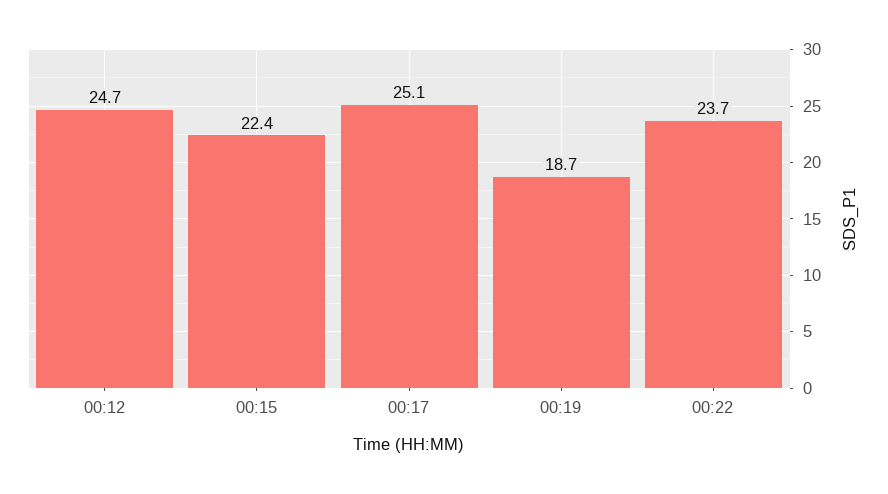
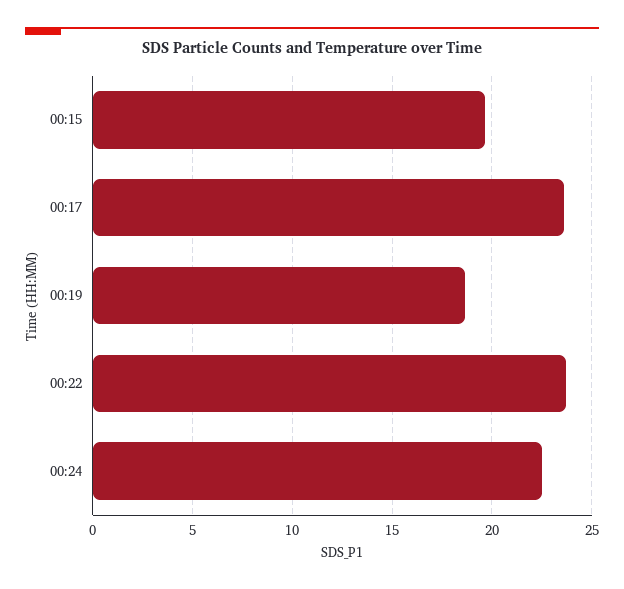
00:12: 24.7 -> none
00:15: 22.4 -> 19.5
00:17: 25.1 -> 23.5
00:24: none -> 22.5

